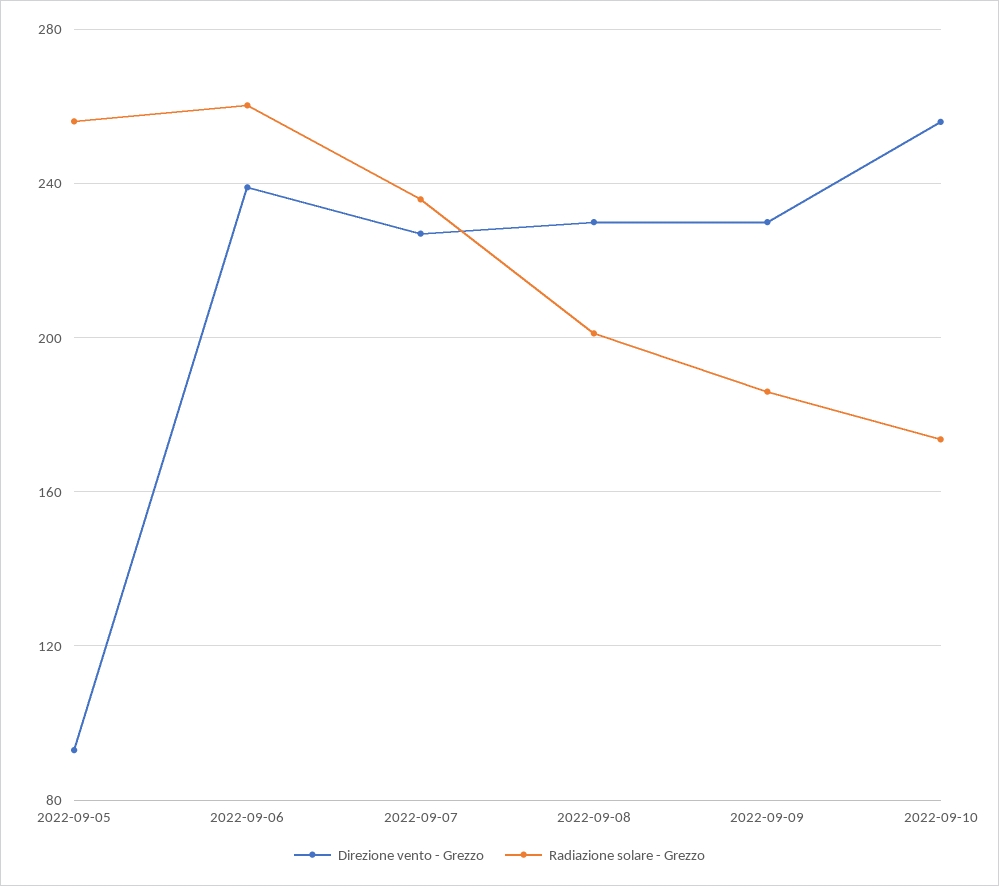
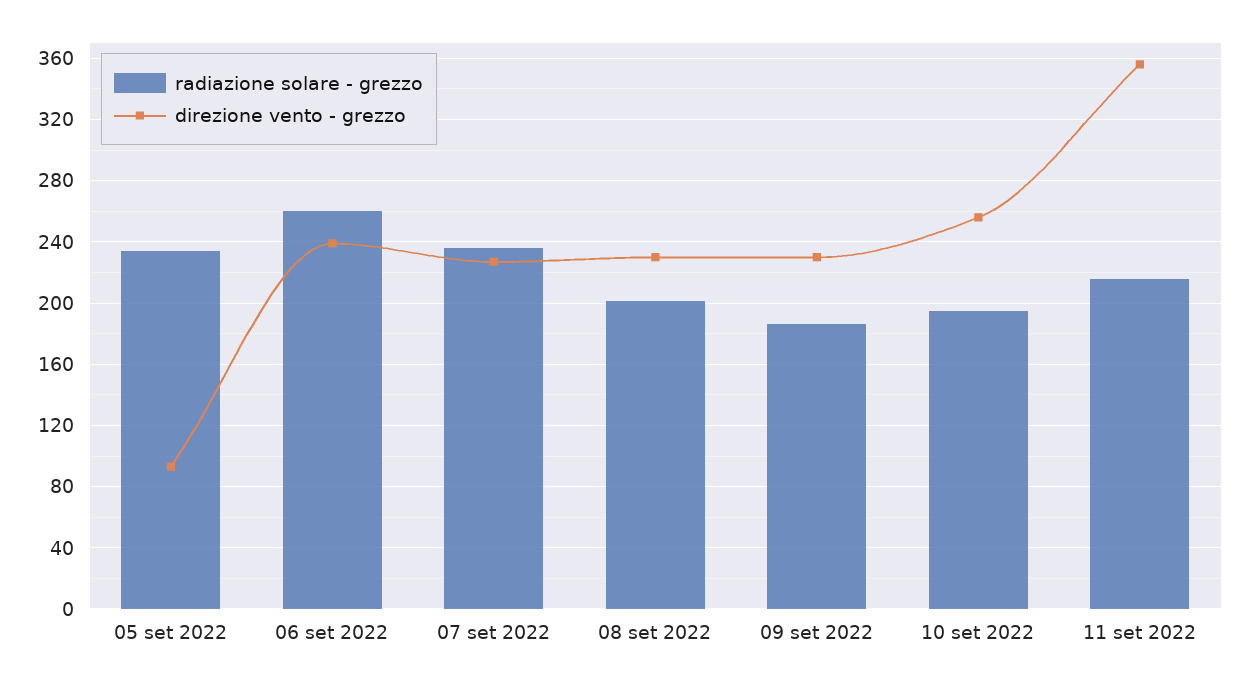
Radiazione solare - Grezzo, 2022-09-05: 255 -> 235
Radiazione solare - Grezzo, 2022-09-10: 175 -> 195
Radiazione solare - Grezzo, 11 set 2022: none -> 215
Direzione vento - Grezzo, 11 set 2022: none -> 355

